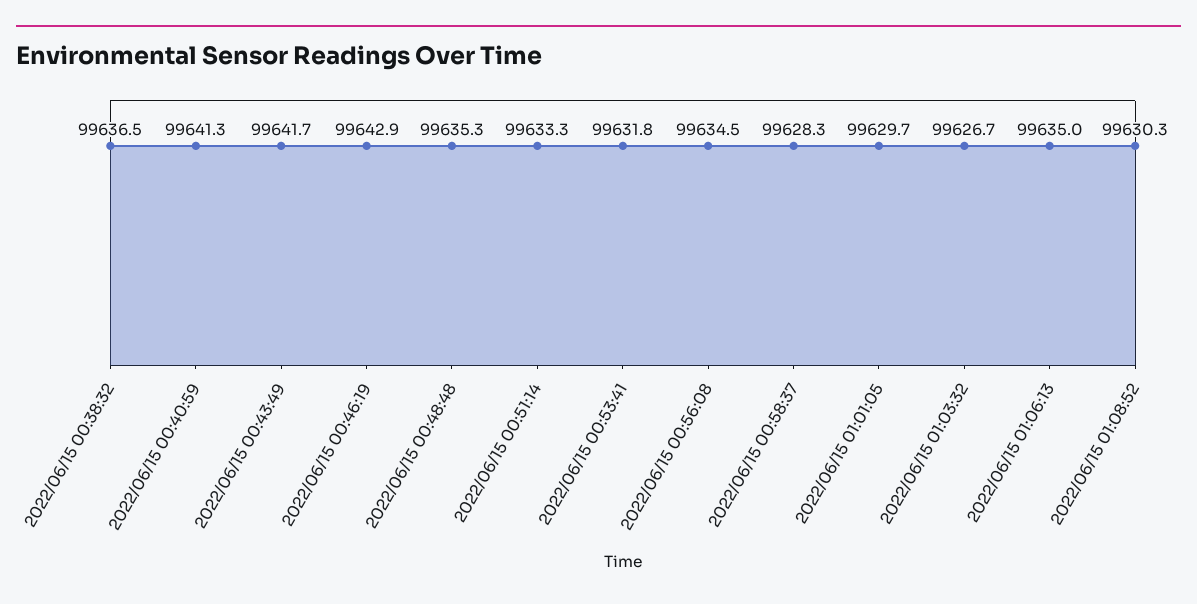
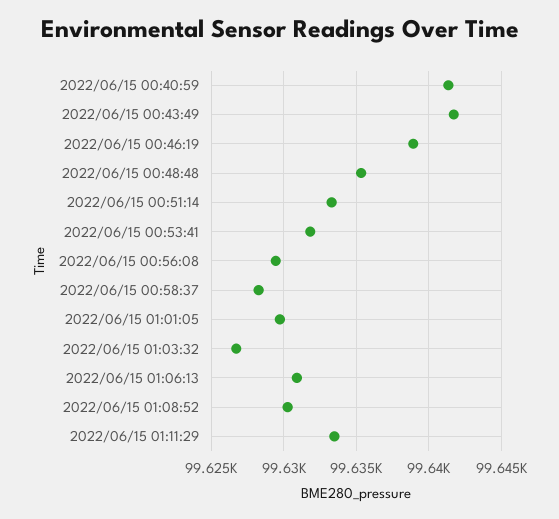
2022/06/15 00:38:32: 99636.5 -> none
2022/06/15 00:46:19: 99642.9 -> 99639
2022/06/15 00:56:08: 99634.5 -> 99629.5
2022/06/15 01:06:13: 99635 -> 99631
2022/06/15 01:11:29: none -> 99633.5

